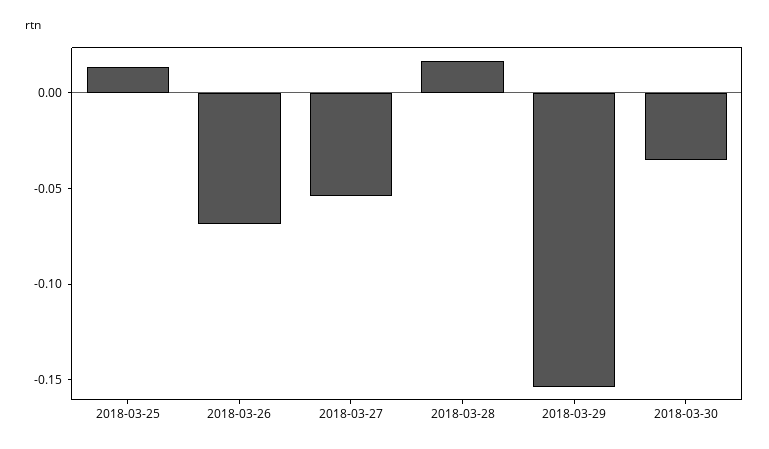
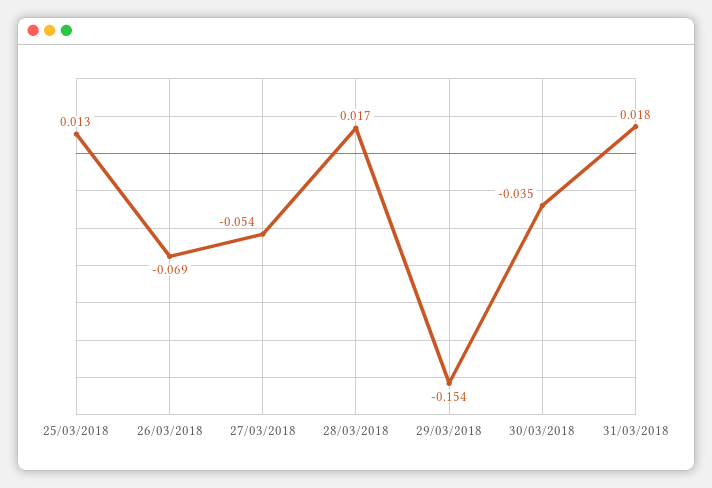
31/03/2018: none -> 0.018

